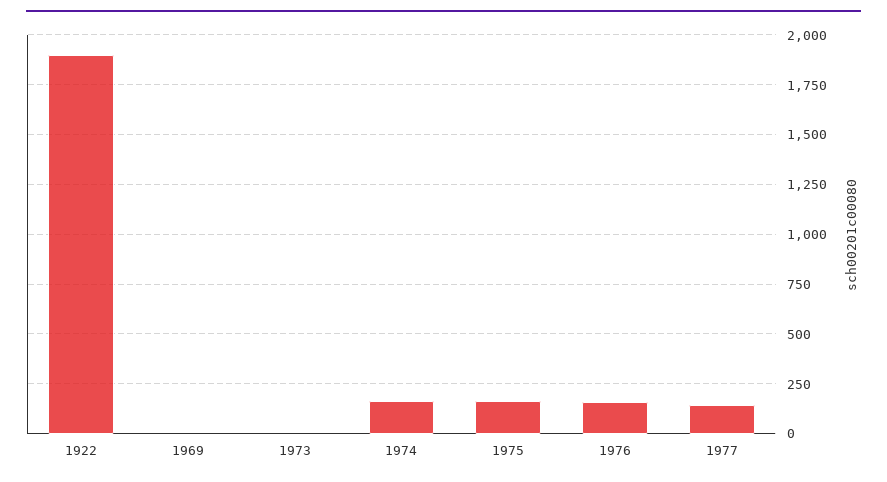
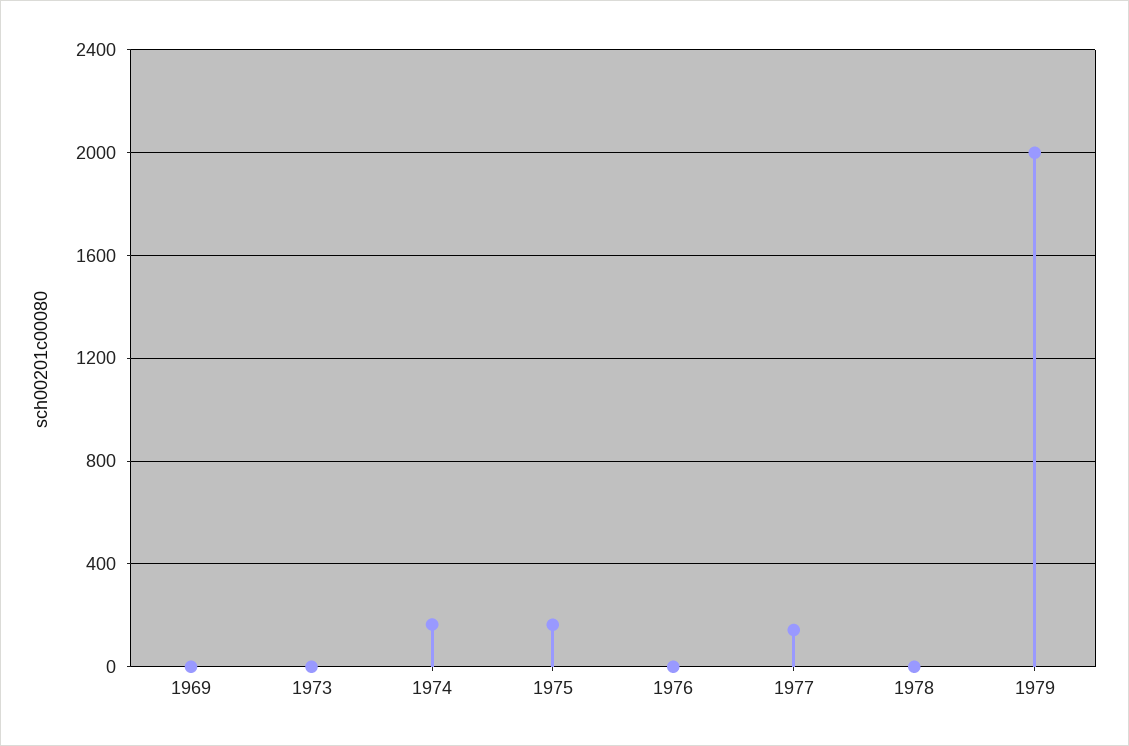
1922: 1900 -> none
1976: 150 -> 0
1978: none -> 0
1979: none -> 2000

